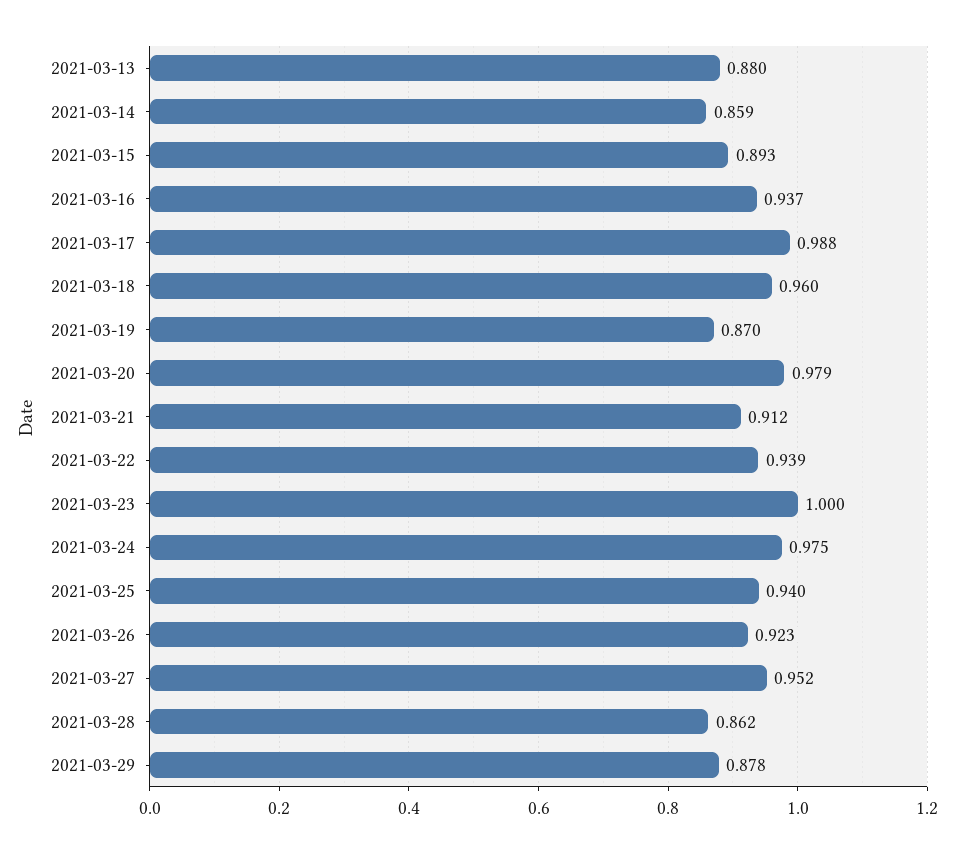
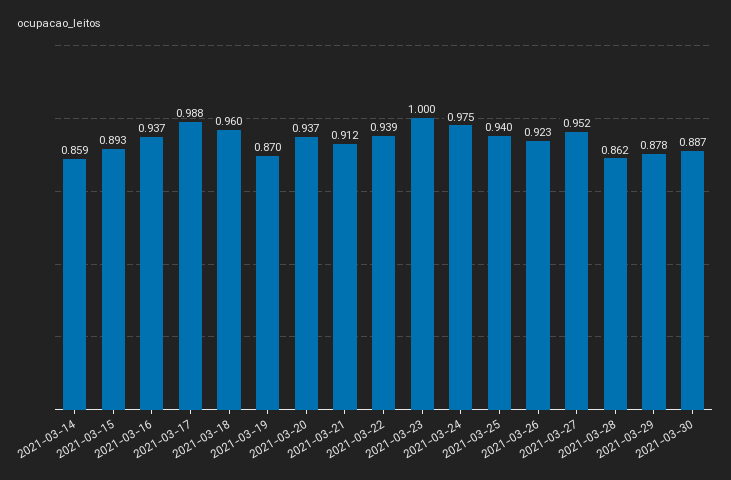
2021-03-13: 0.88 -> none
2021-03-20: 0.979 -> 0.937
2021-03-30: none -> 0.887

